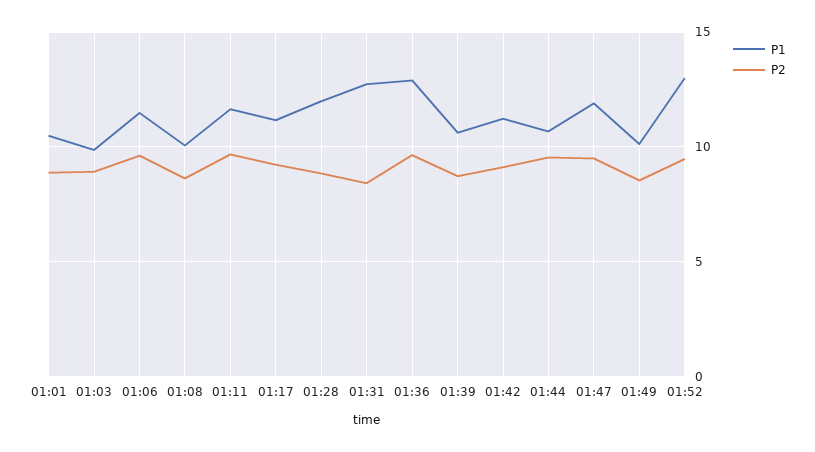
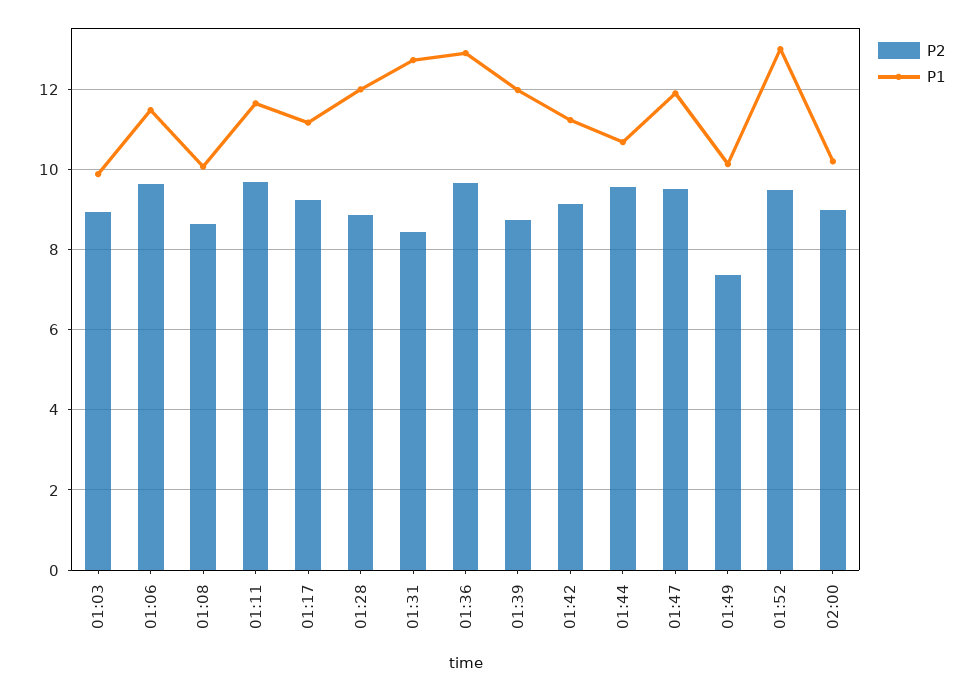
P1, 01:01: 10.5 -> none
P2, 01:01: 9 -> none
P1, 01:39: 10.5 -> 12
P2, 01:49: 8.5 -> 7.4
P2, 02:00: none -> 9
P1, 02:00: none -> 10.2

